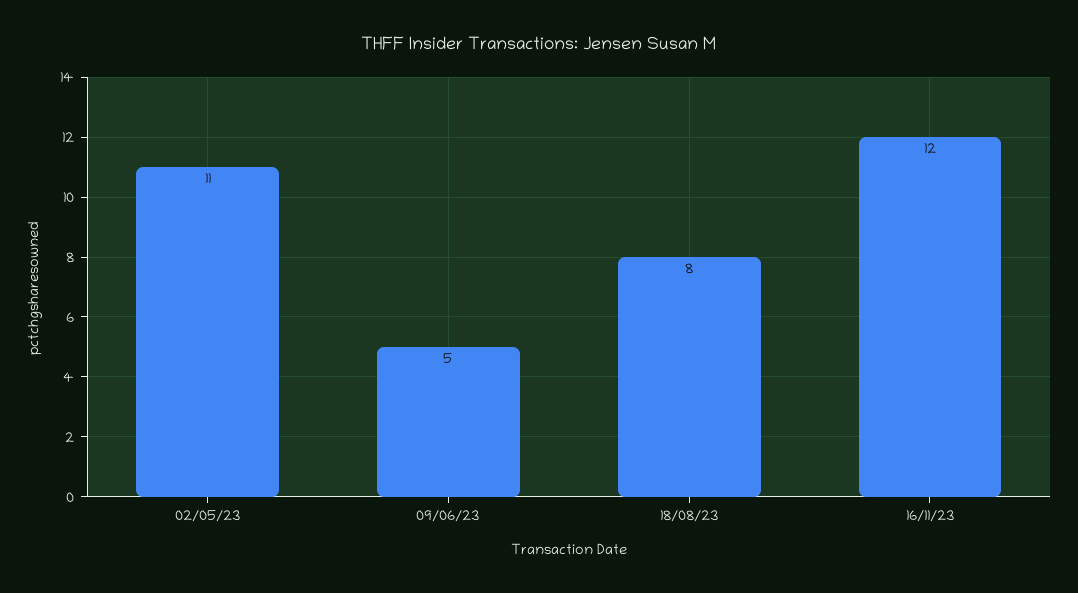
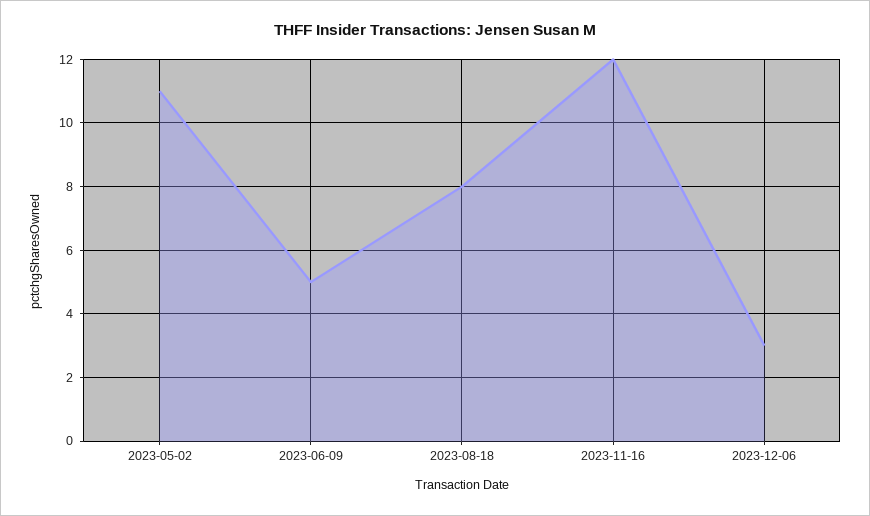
2023-12-06: none -> 3

